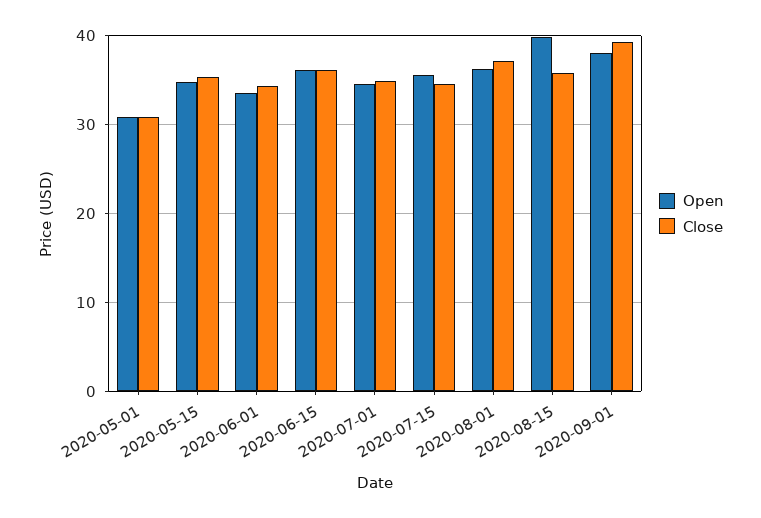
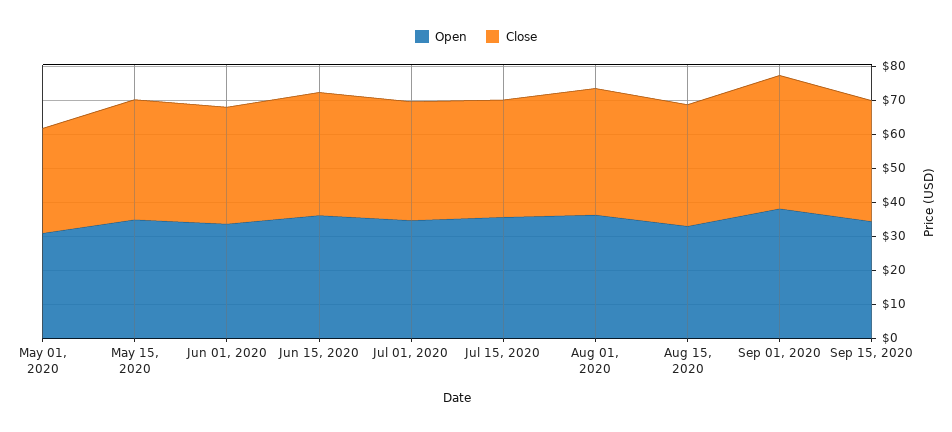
Open, 2020-08-15: 40 -> 32.5
Open, Sep 15, 2020: none -> 35
Close, Sep 15, 2020: none -> 35

